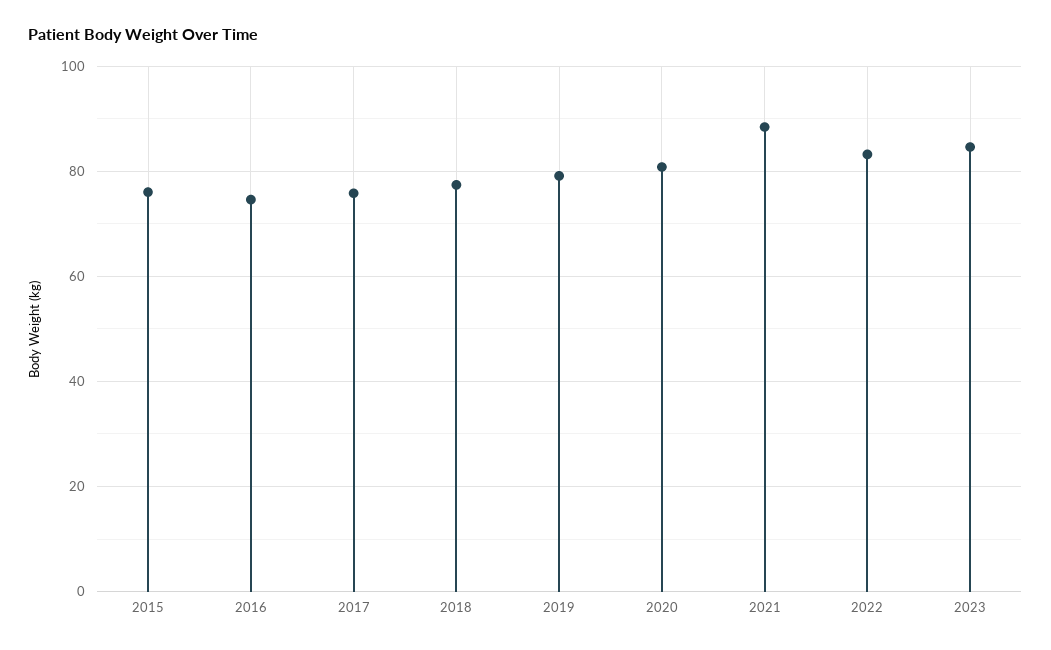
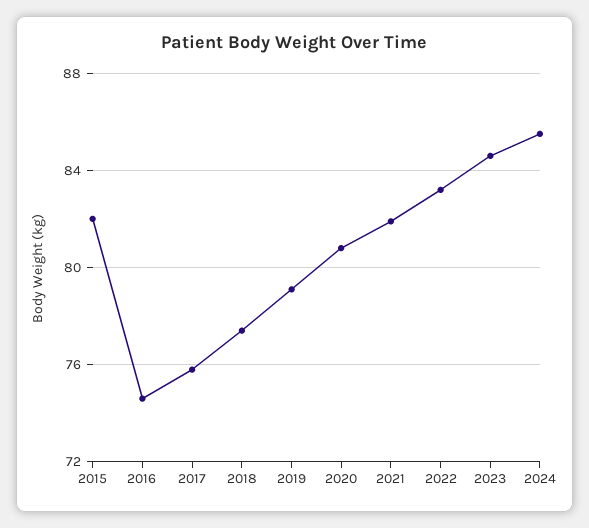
2015: 76 -> 82
2021: 88 -> 82
2024: none -> 85.5

